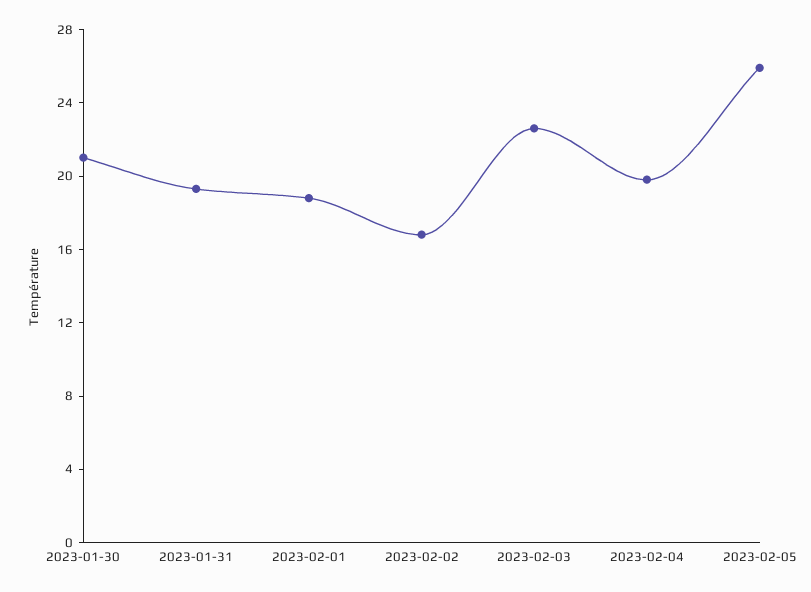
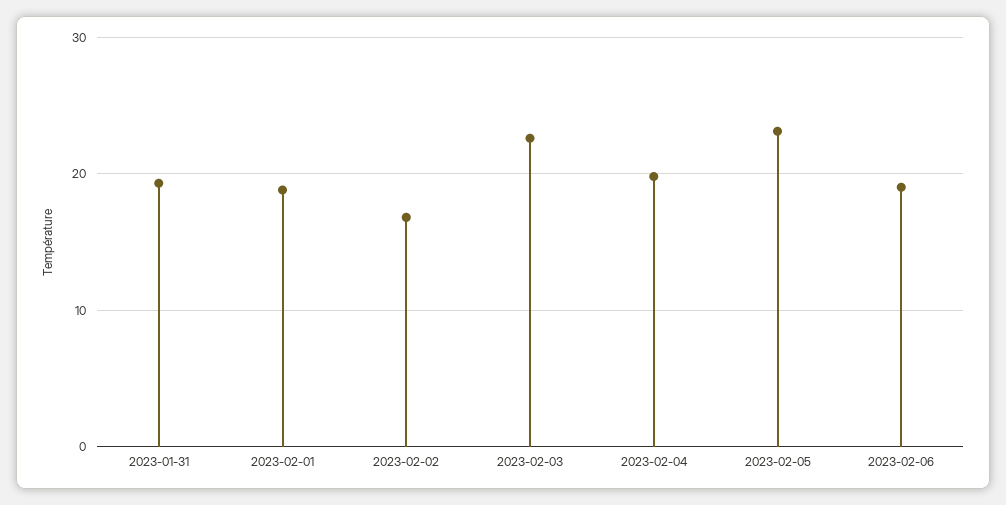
2023-01-30: 21 -> none
2023-02-05: 26 -> 23
2023-02-06: none -> 19

